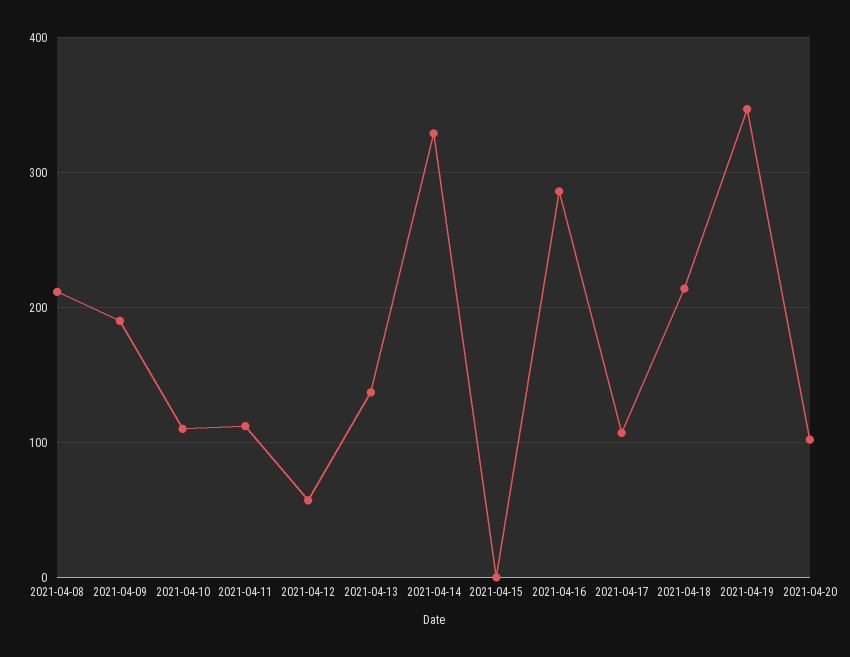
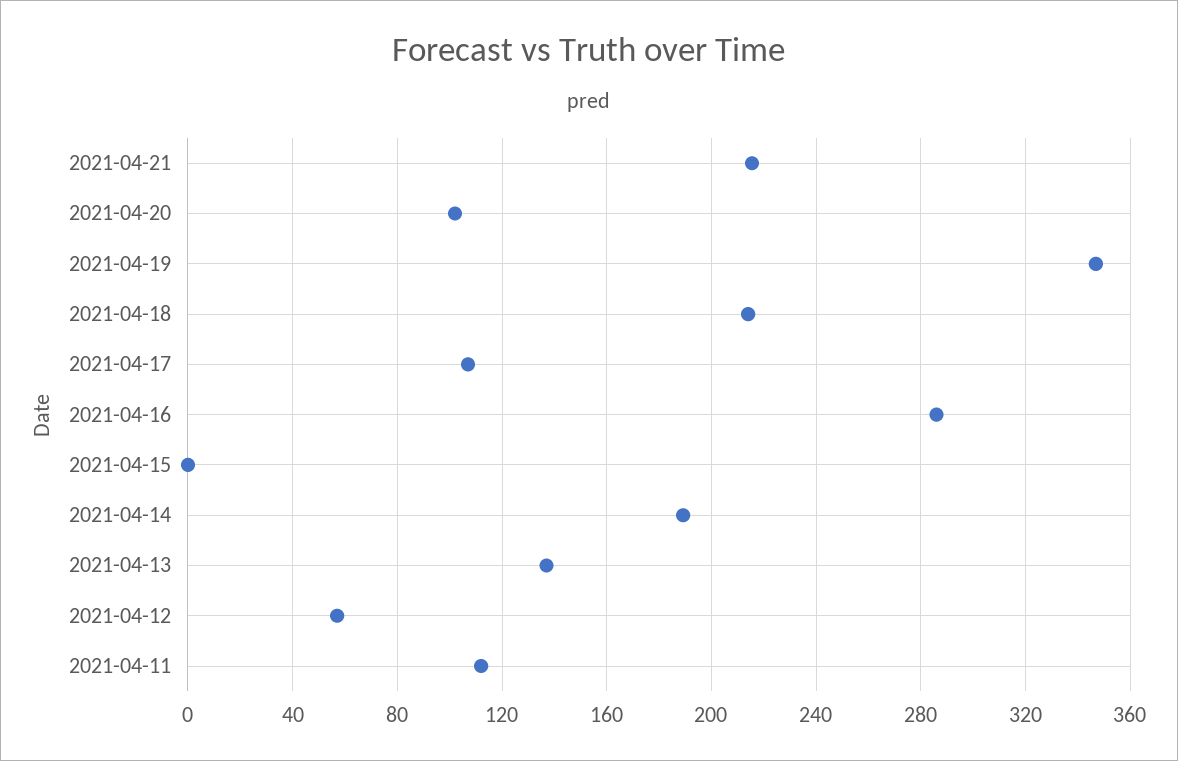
2021-04-08: 210 -> none
2021-04-09: 190 -> none
2021-04-10: 110 -> none
2021-04-14: 330 -> 190
2021-04-21: none -> 215

